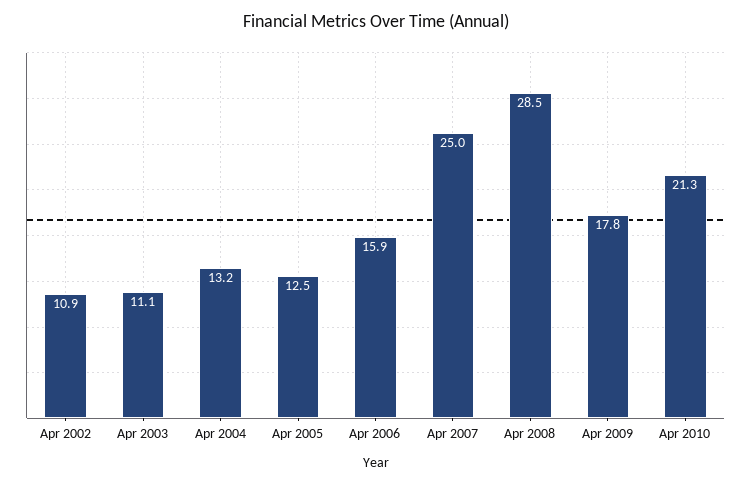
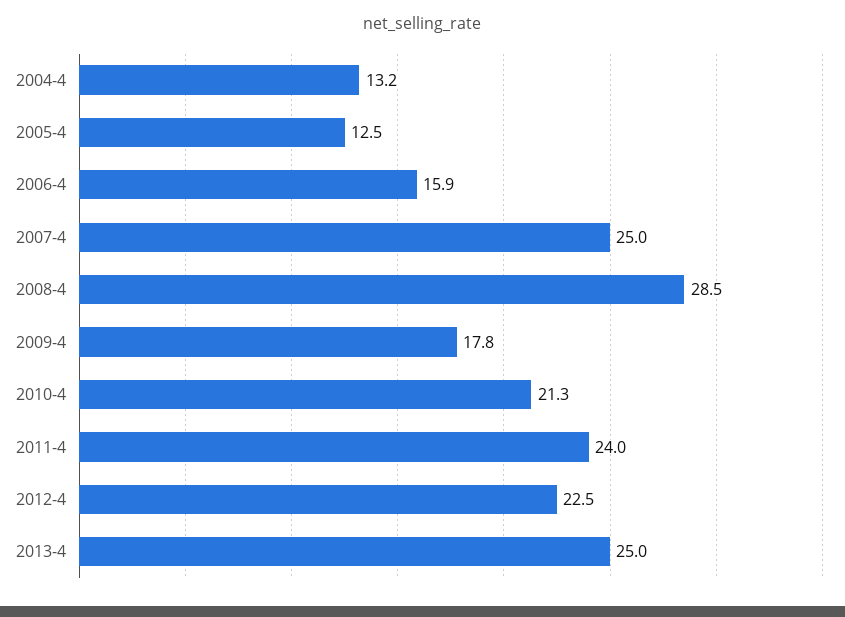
Apr 2002: 10.9 -> none
Apr 2003: 11.1 -> none
2011-4: none -> 24
2012-4: none -> 22.5
2013-4: none -> 25

